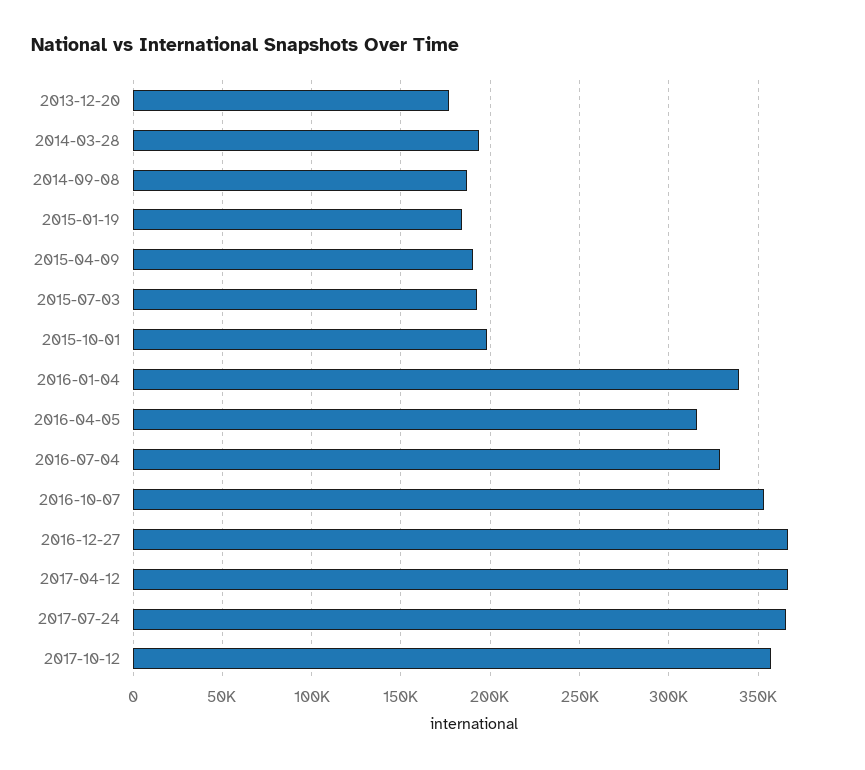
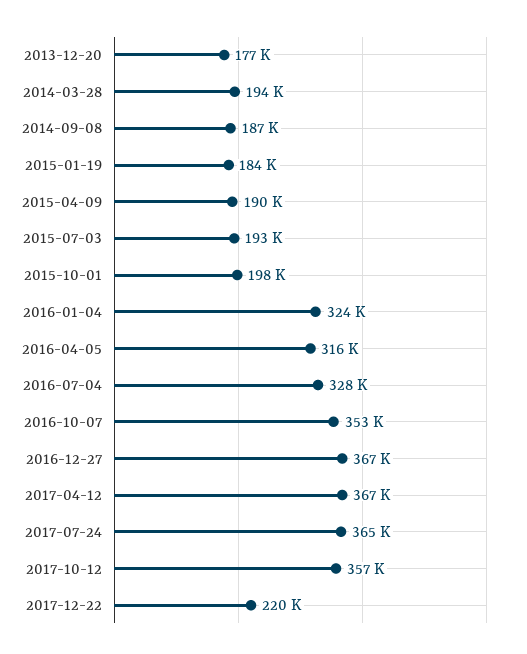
2016-01-04: 340000 -> 324000
2017-12-22: none -> 220000

